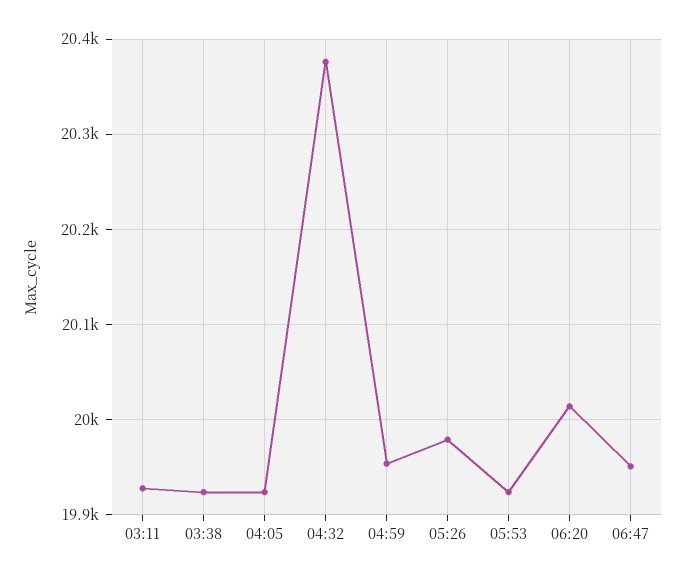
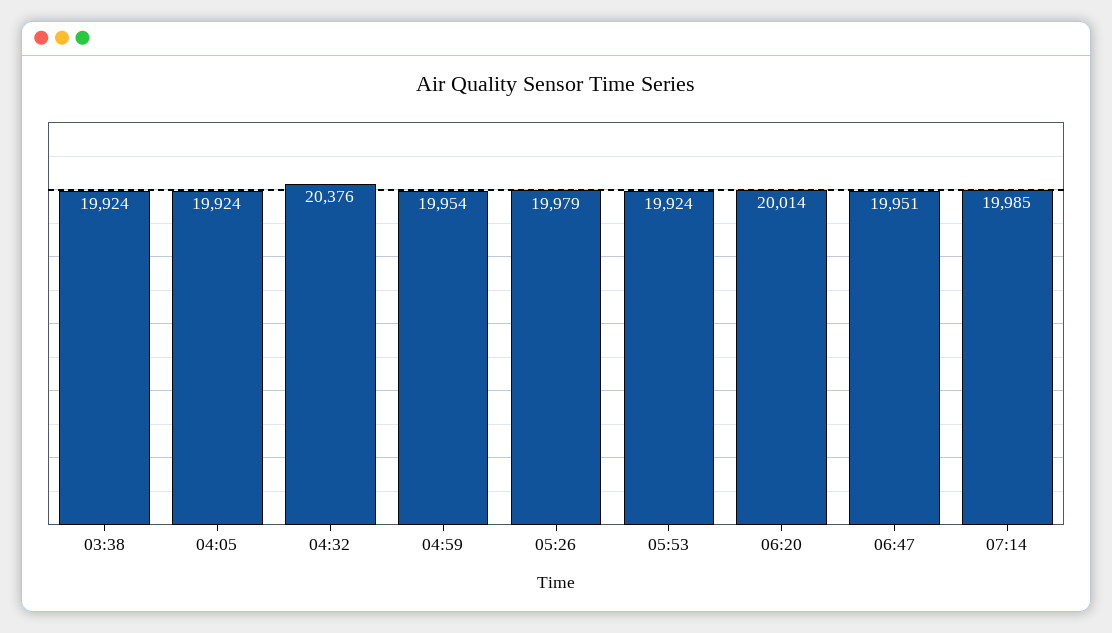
03:11: 19930 -> none
07:14: none -> 19985

